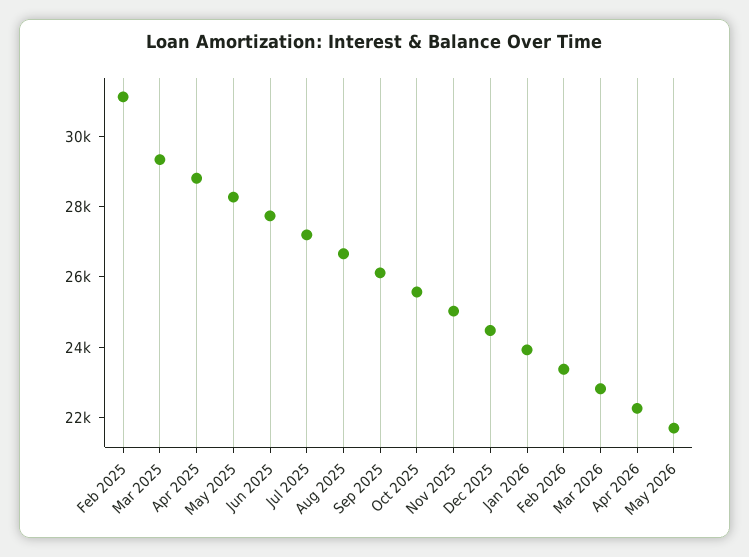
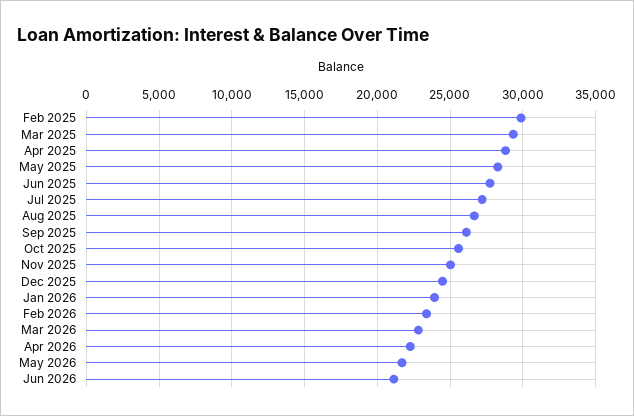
Feb 2025: 31000 -> 30000
Jun 2026: none -> 21000

